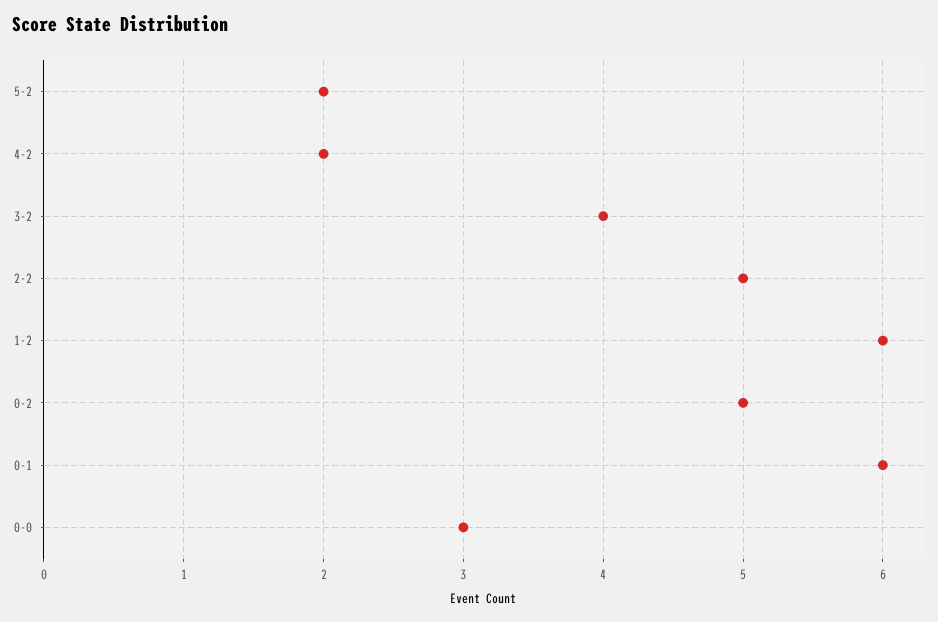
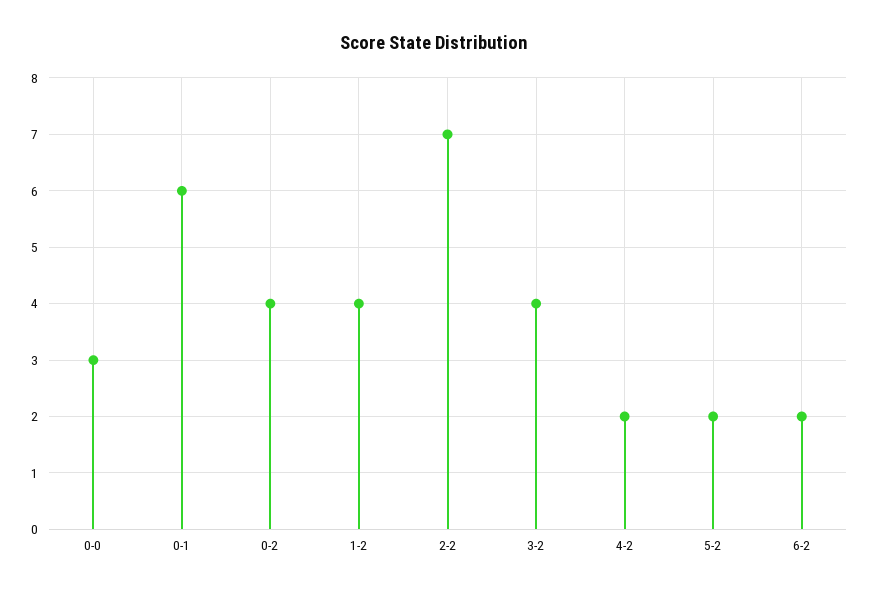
2-2: 5 -> 7
1-2: 6 -> 4
0-2: 5 -> 4
6-2: none -> 2

